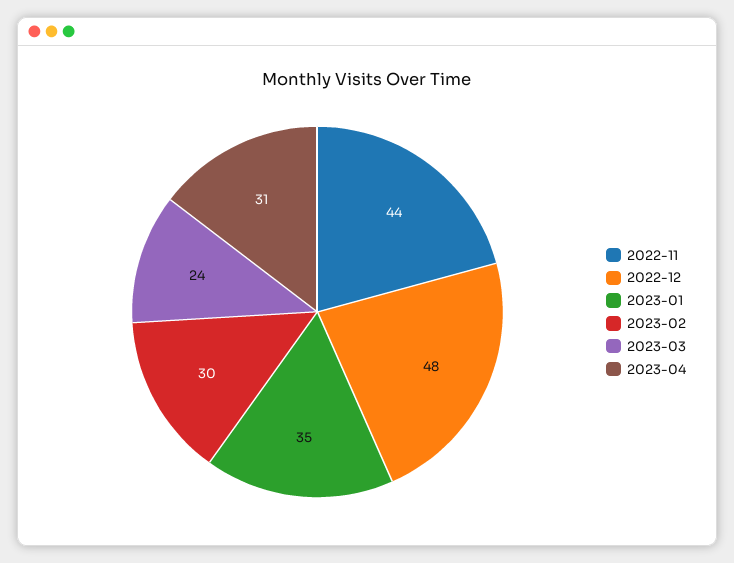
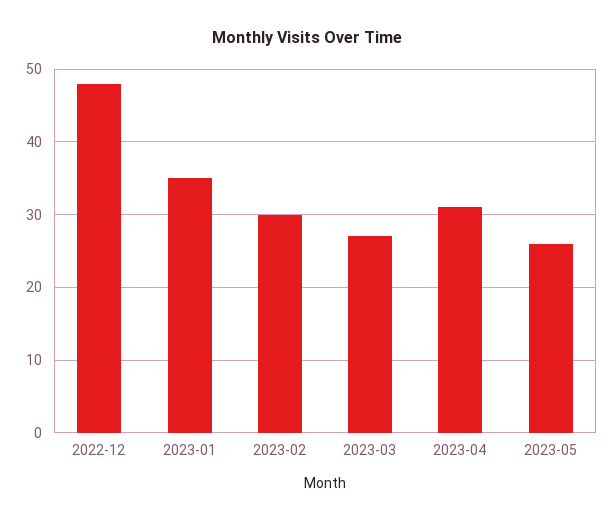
2022-11: 44 -> none
2023-03: 24 -> 27
2023-05: none -> 26

